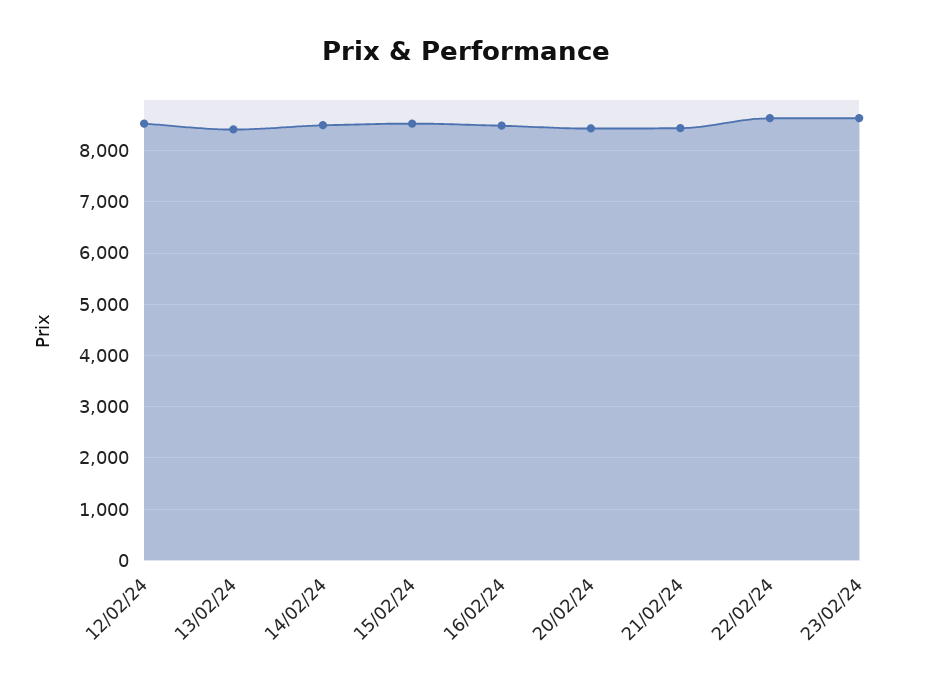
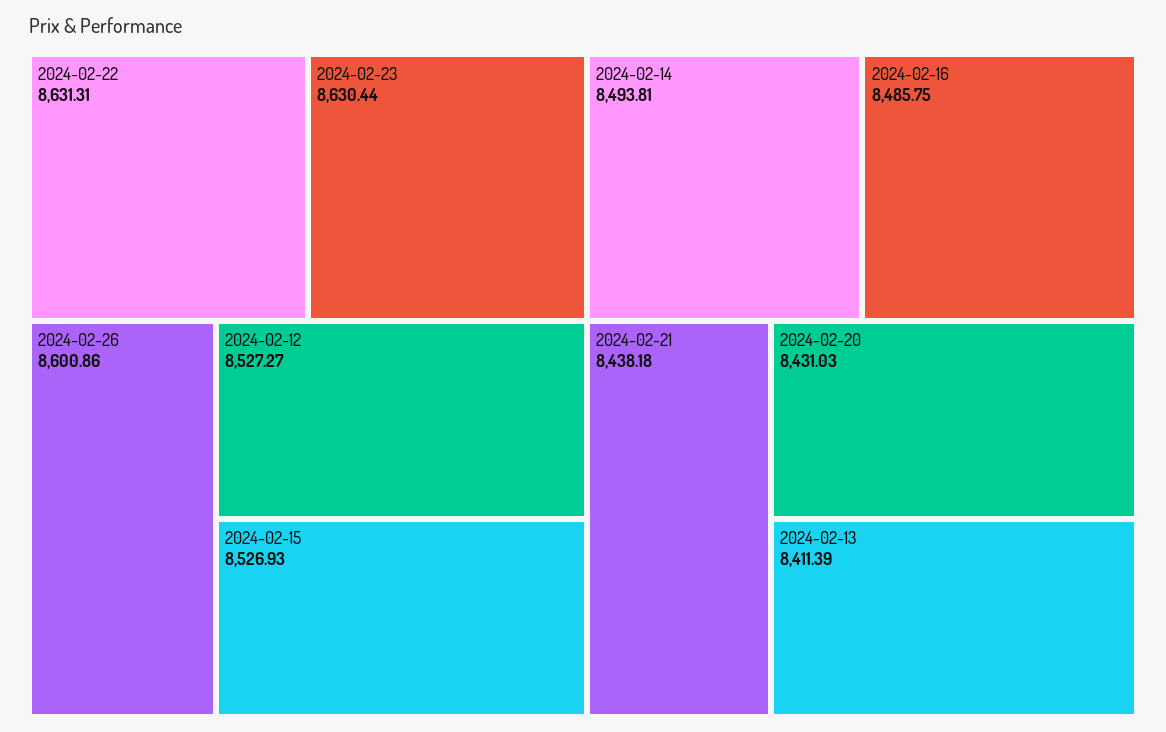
2024-02-26: none -> 8600.86

